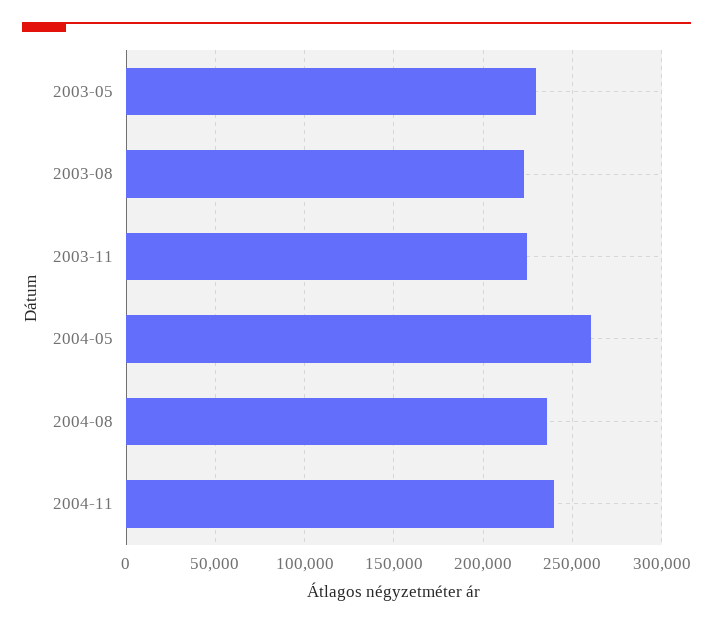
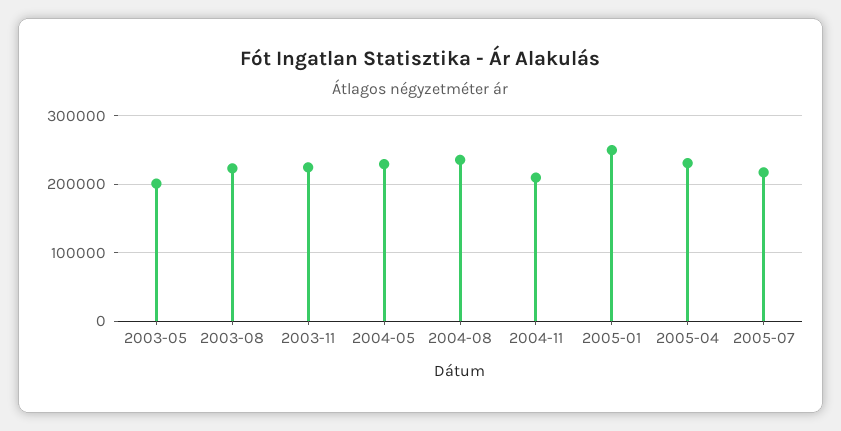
2003-05: 230000 -> 200000
2004-05: 260000 -> 230000
2004-11: 240000 -> 210000
2005-01: none -> 250000
2005-04: none -> 230000
2005-07: none -> 220000

